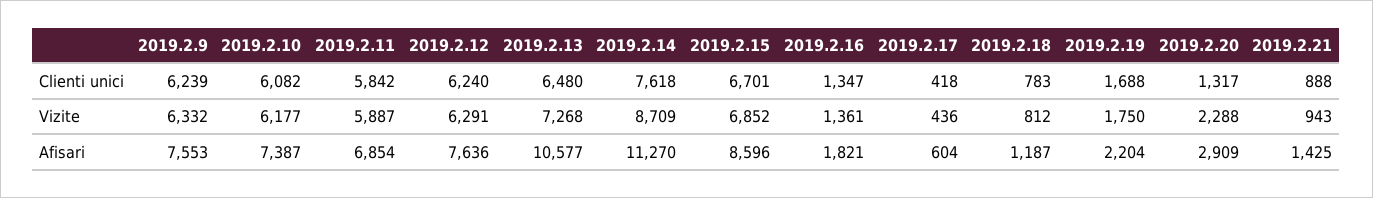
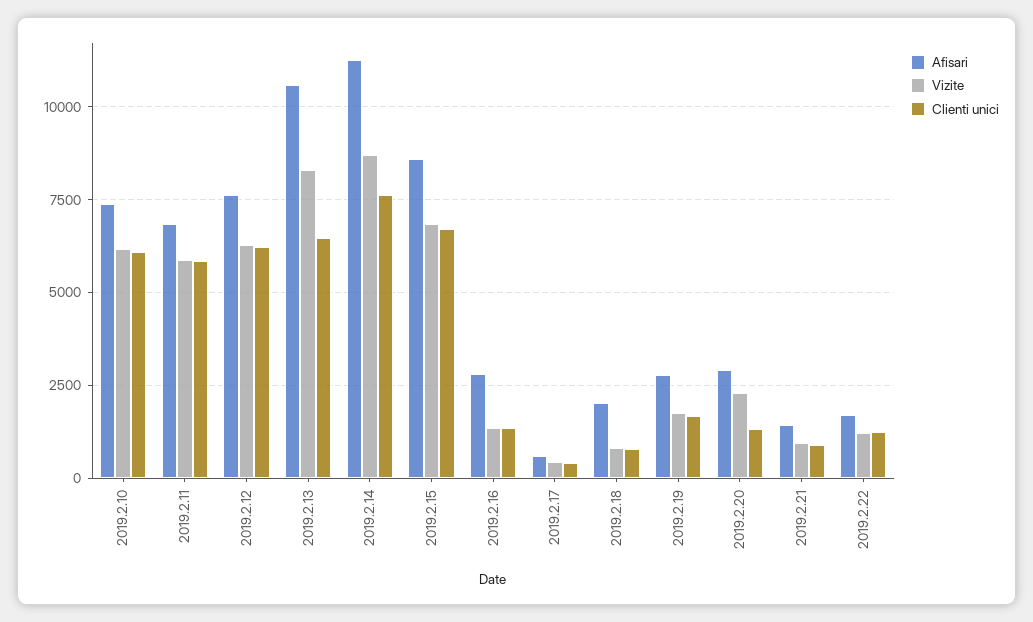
Clienti unici, 2019.2.9: 6239 -> none
Vizite, 2019.2.9: 6332 -> none
Vizite, 2019.2.13: 7268 -> 8250
Afisari, 2019.2.9: 7553 -> none
Afisari, 2019.2.16: 1821 -> 2750
Afisari, 2019.2.18: 1187 -> 2000
Afisari, 2019.2.19: 2204 -> 2750
Afisari, 2019.2.22: none -> 1750
Vizite, 2019.2.22: none -> 1250
Clienti unici, 2019.2.22: none -> 1250

